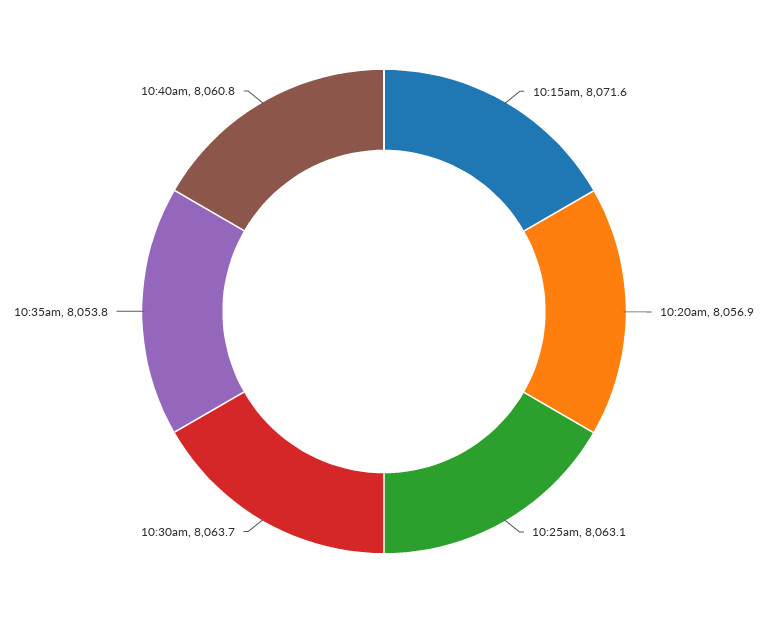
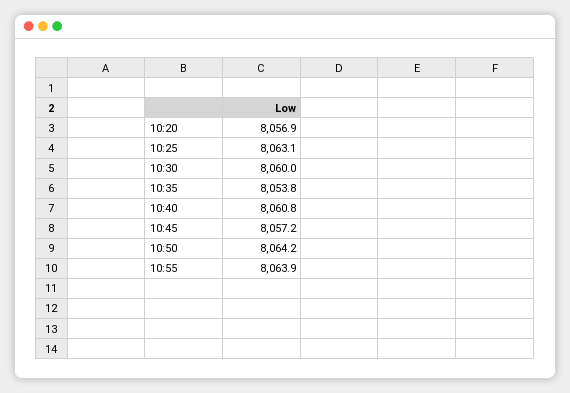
10:15am: 8071.6 -> none
10:30am: 8063.7 -> 8060
10:45: none -> 8057.2
10:50: none -> 8064.2
10:55: none -> 8063.9

